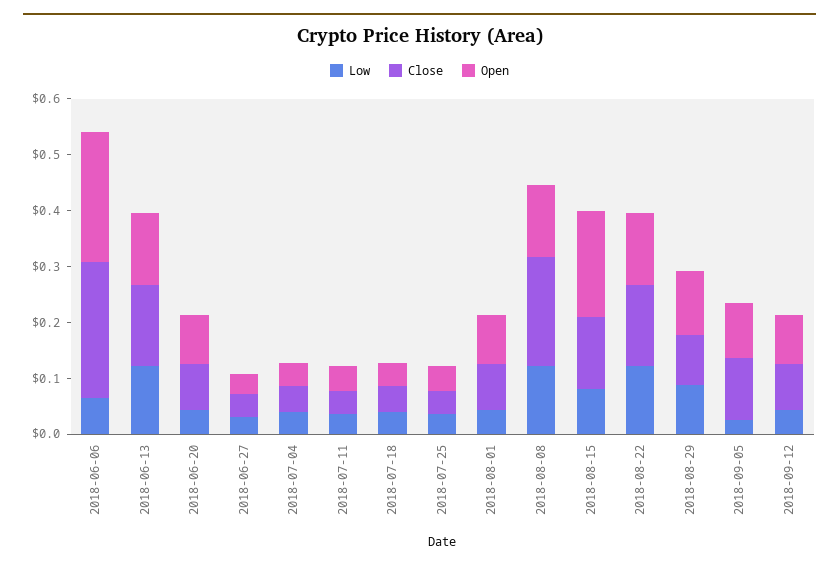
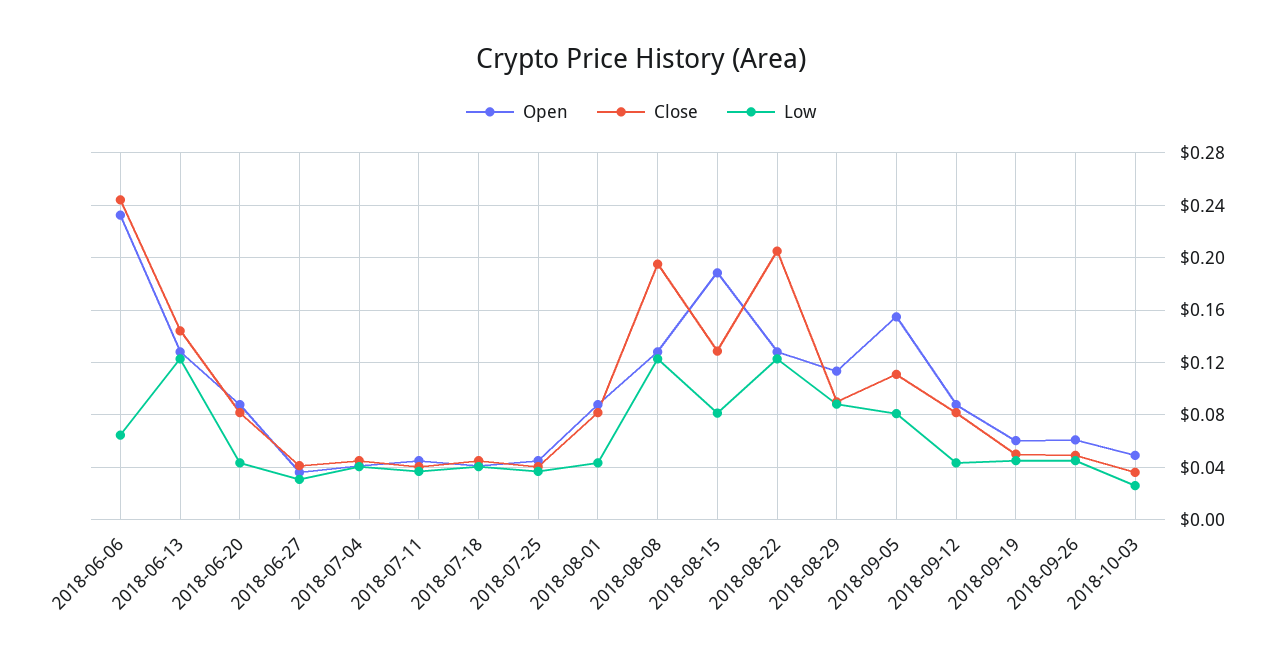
Close, 2018-08-22: 0.14 -> 0.205
Low, 2018-09-05: 0.02 -> 0.08
Open, 2018-09-05: 0.1 -> 0.155
Open, 2018-09-19: none -> 0.06
Close, 2018-09-19: none -> 0.05
Low, 2018-09-19: none -> 0.045
Open, 2018-09-26: none -> 0.06
Close, 2018-09-26: none -> 0.05
Low, 2018-09-26: none -> 0.045
Open, 2018-10-03: none -> 0.05
Close, 2018-10-03: none -> 0.035
Low, 2018-10-03: none -> 0.025

